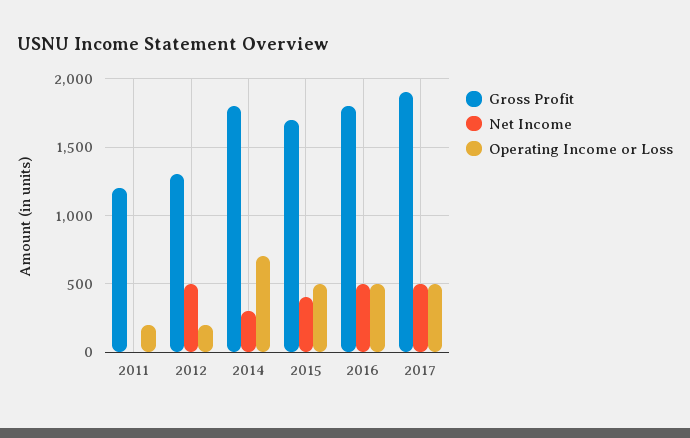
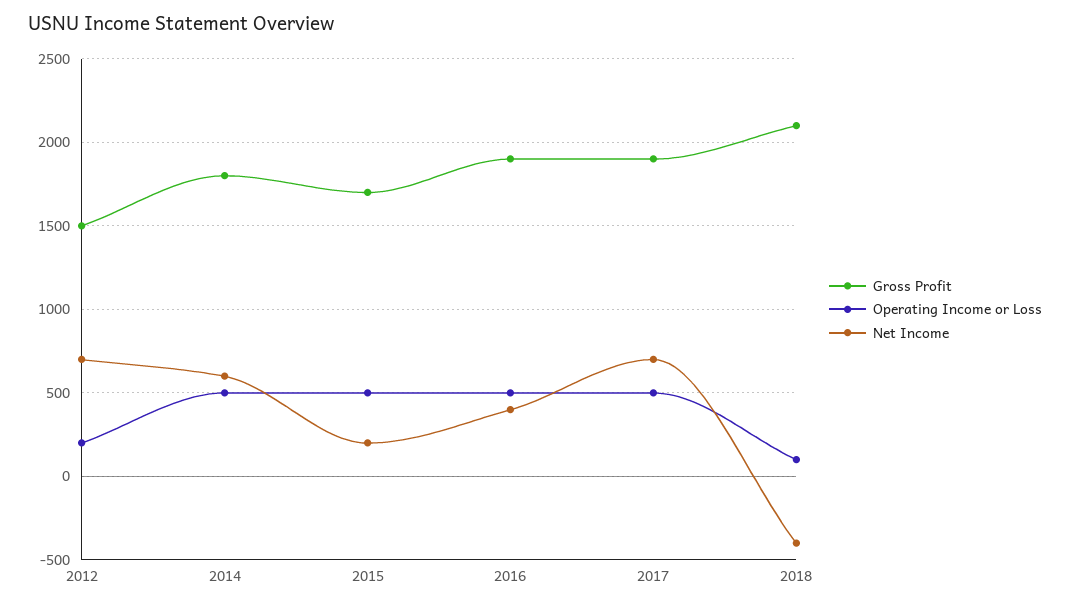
Gross Profit, 2011: 1200 -> none
Net Income, 2011: 0 -> none
Operating Income or Loss, 2011: 200 -> none
Gross Profit, 2012: 1300 -> 1500
Net Income, 2012: 500 -> 700
Net Income, 2014: 300 -> 600
Operating Income or Loss, 2014: 700 -> 500
Net Income, 2015: 400 -> 200
Gross Profit, 2016: 1800 -> 1900
Net Income, 2016: 500 -> 400
Net Income, 2017: 500 -> 700
Gross Profit, 2018: none -> 2100
Operating Income or Loss, 2018: none -> 100
Net Income, 2018: none -> -400

